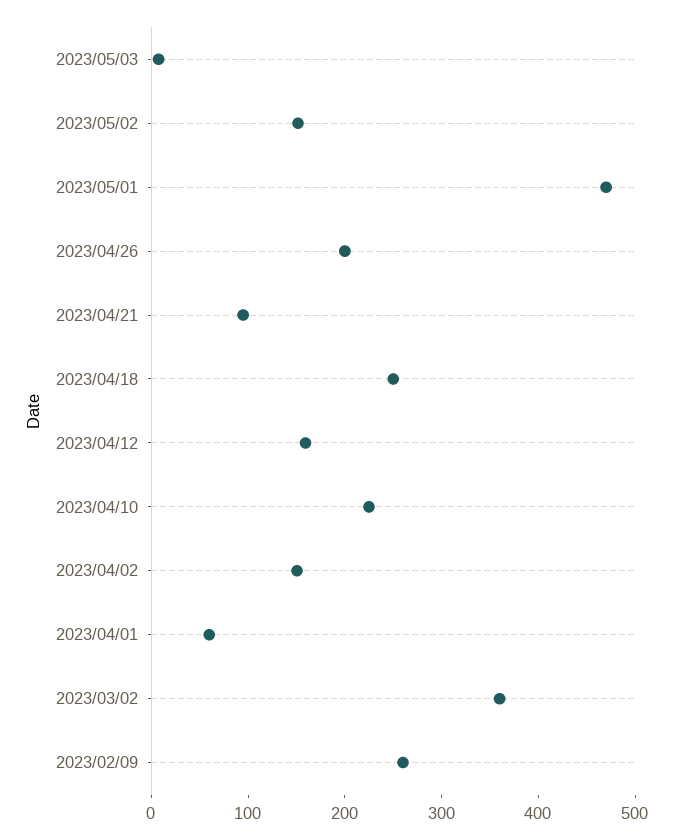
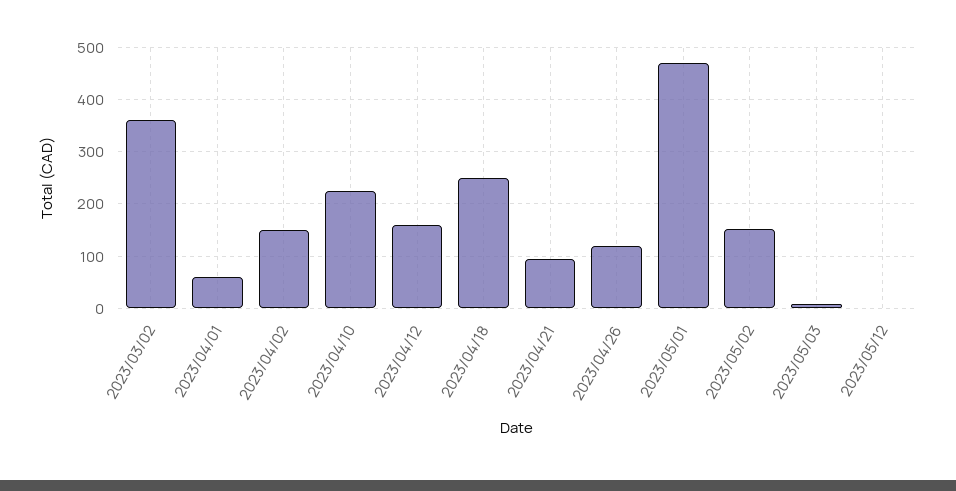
2023/04/26: 200 -> 120
2023/02/09: 260 -> none
2023/05/12: none -> 0

